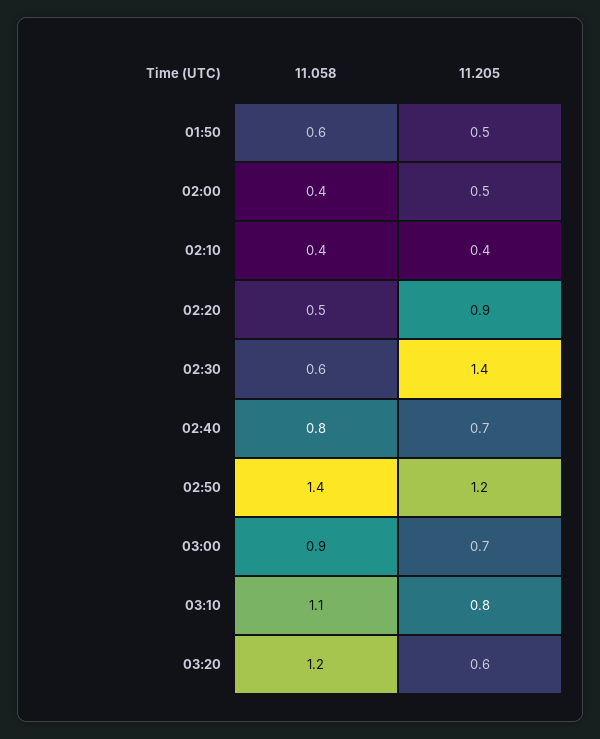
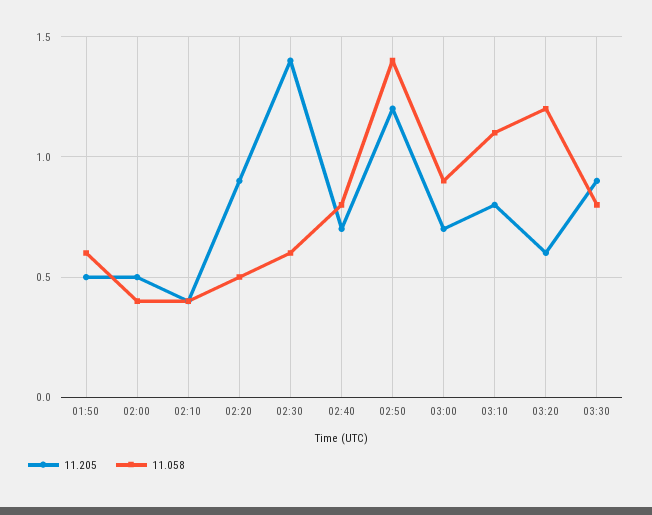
11.205, 03:30: none -> 0.9
11.058, 03:30: none -> 0.8

